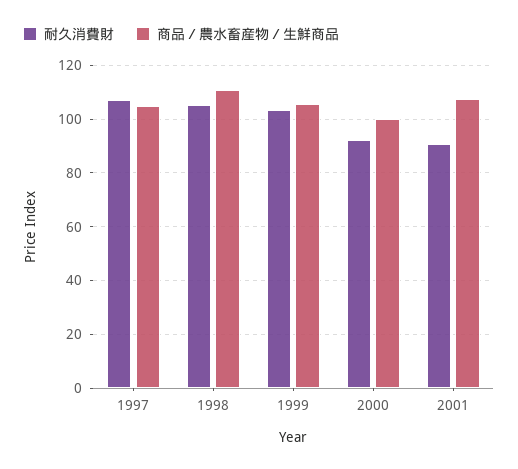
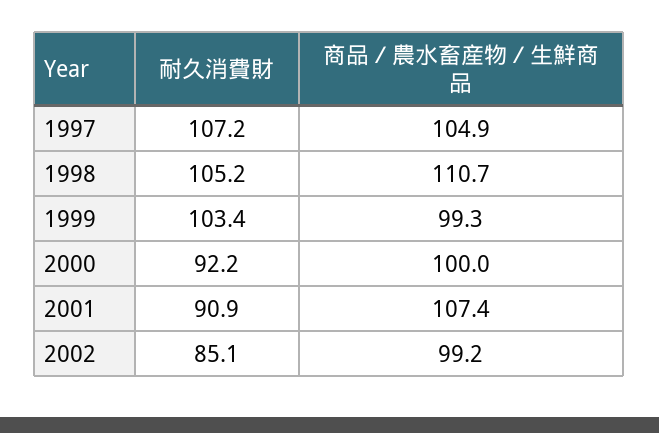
商品／農水畜産物／生鮮商品, 1999: 105 -> 99.3
耐久消費財, 2002: none -> 85.1
商品／農水畜産物／生鮮商品, 2002: none -> 99.2

